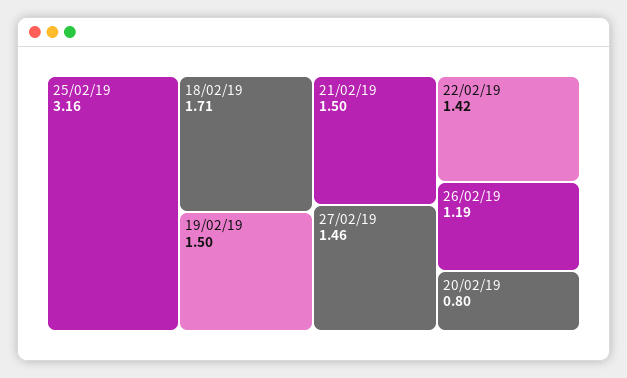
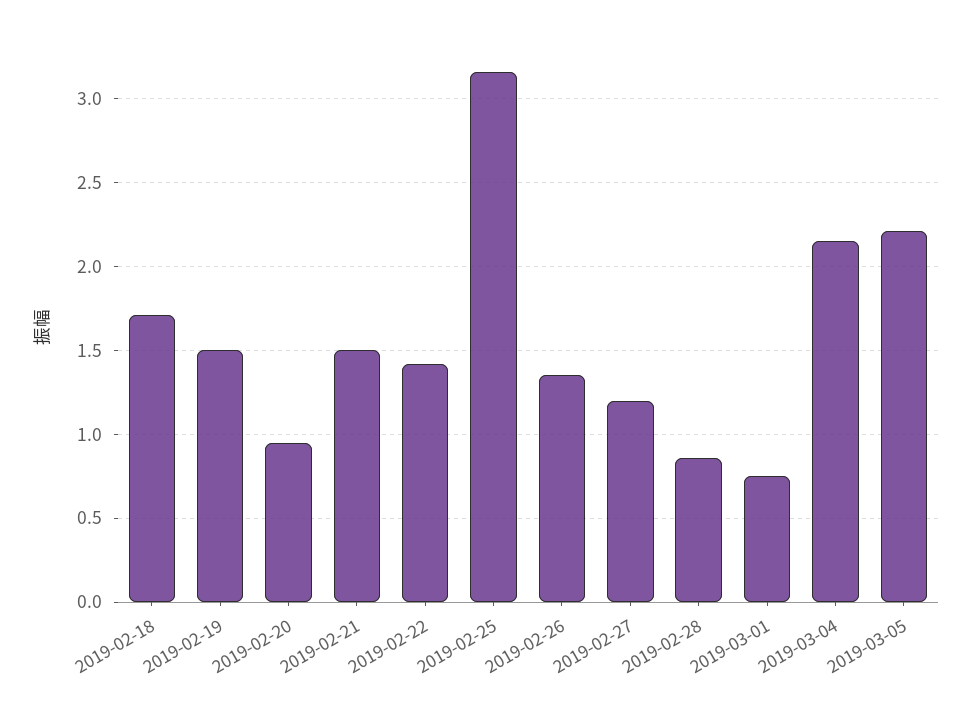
27/02/19: 1.46 -> 1.2
26/02/19: 1.19 -> 1.35
20/02/19: 0.8 -> 0.95
2019-02-28: none -> 0.85
2019-03-01: none -> 0.75
2019-03-04: none -> 2.15
2019-03-05: none -> 2.2

